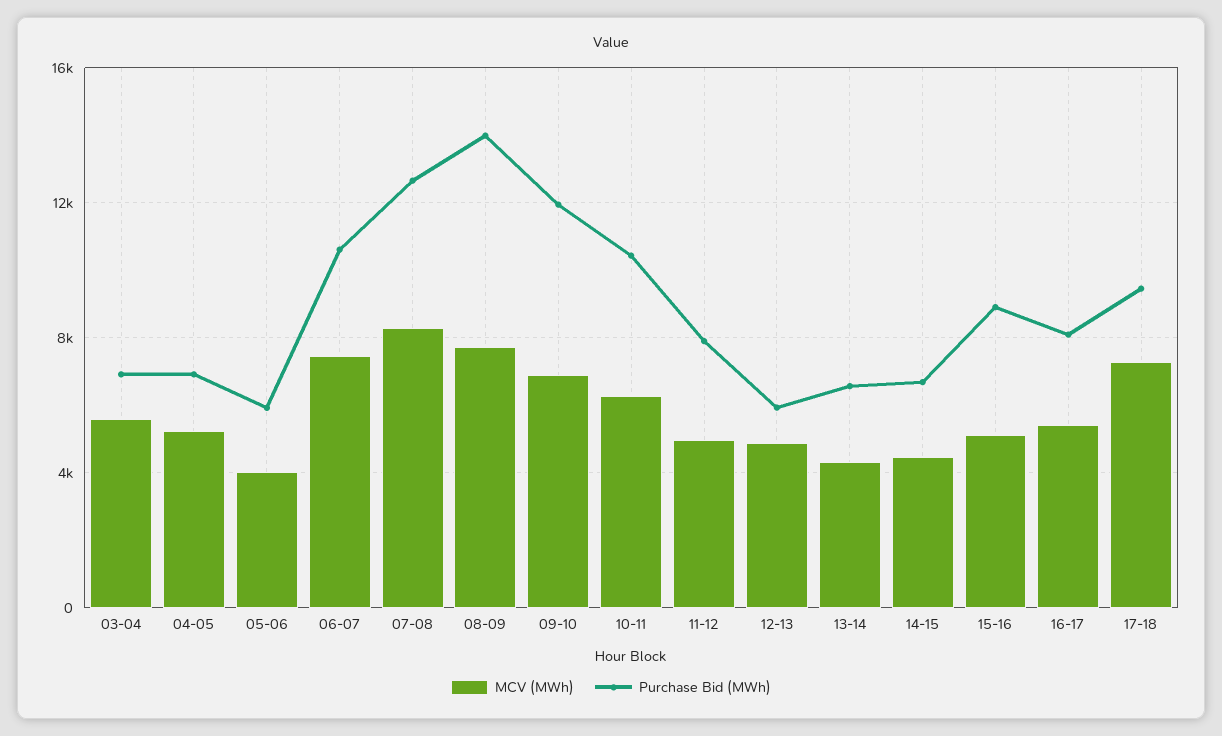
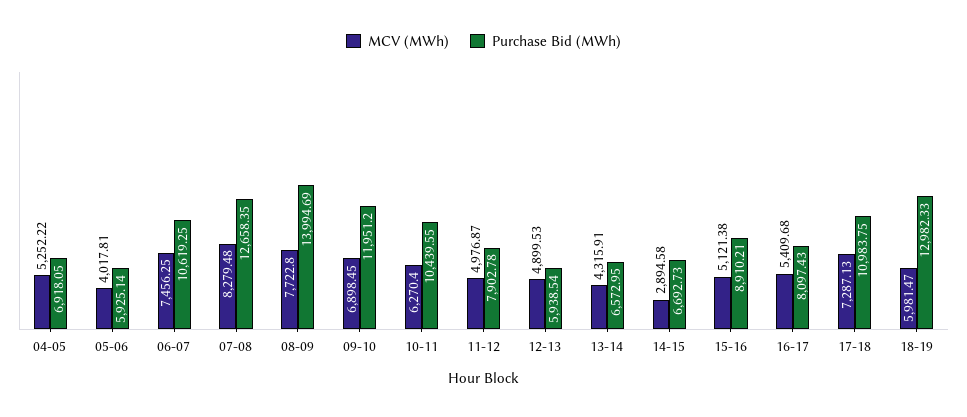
MCV (MWh), 03-04: 5500 -> none
Purchase Bid (MWh), 03-04: 7000 -> none
MCV (MWh), 14-15: 4500 -> 2894.58
Purchase Bid (MWh), 17-18: 9500 -> 10983.75
MCV (MWh), 18-19: none -> 5981.47
Purchase Bid (MWh), 18-19: none -> 12982.33

